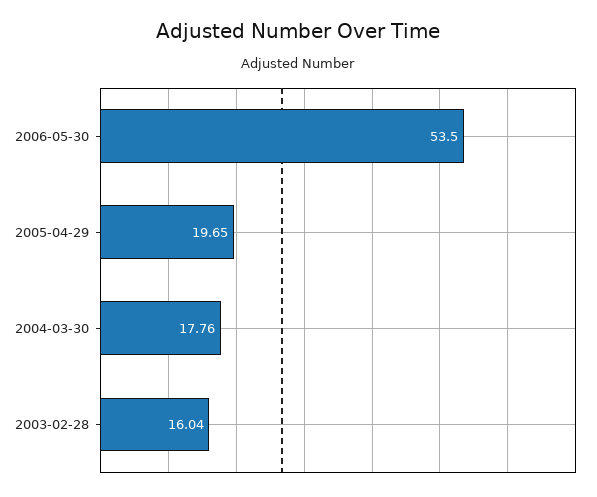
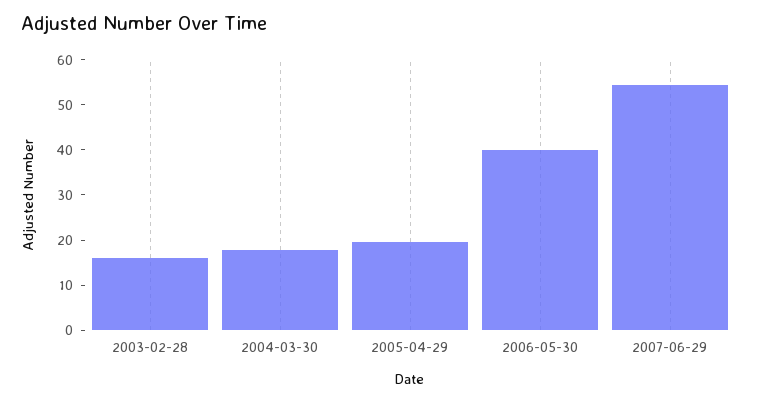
2006-05-30: 53.5 -> 40
2007-06-29: none -> 54

